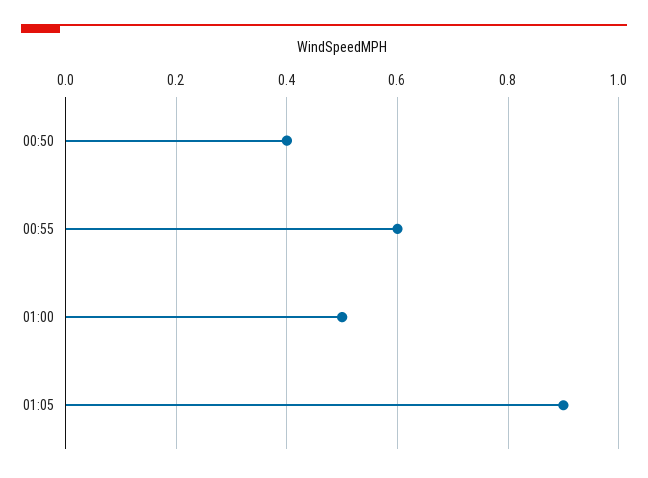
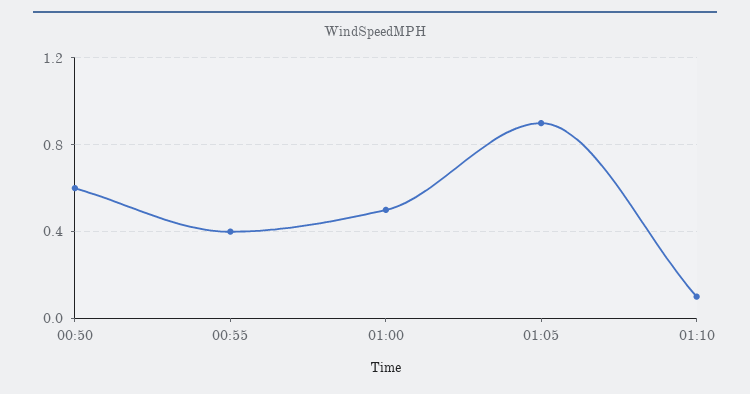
00:50: 0.4 -> 0.6
00:55: 0.6 -> 0.4
01:10: none -> 0.1

